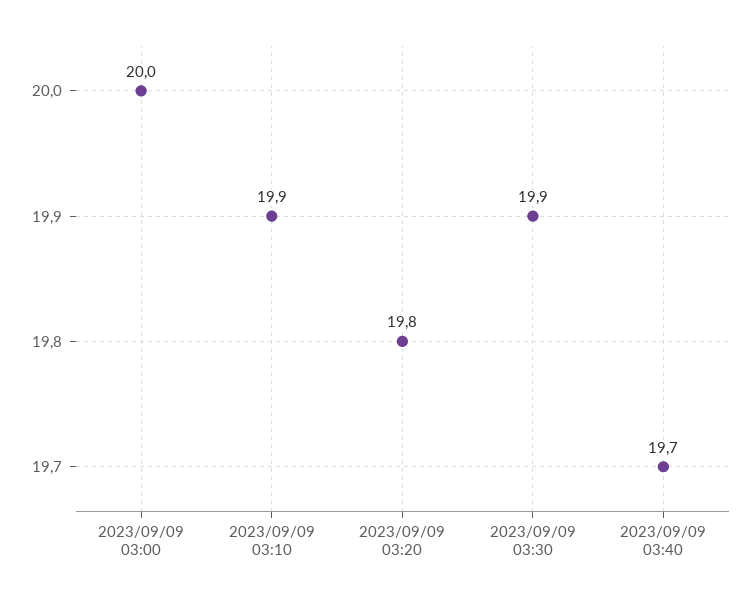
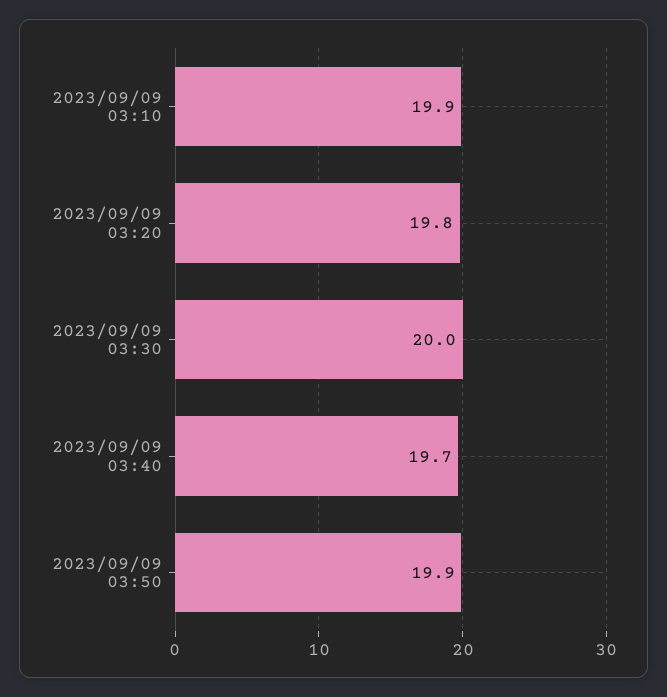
2023/09/09 03:00: 20 -> none
2023/09/09 03:30: 19.9 -> 20
2023/09/09 03:50: none -> 19.9

